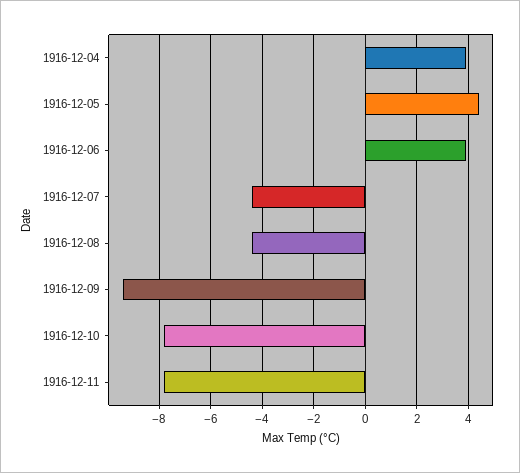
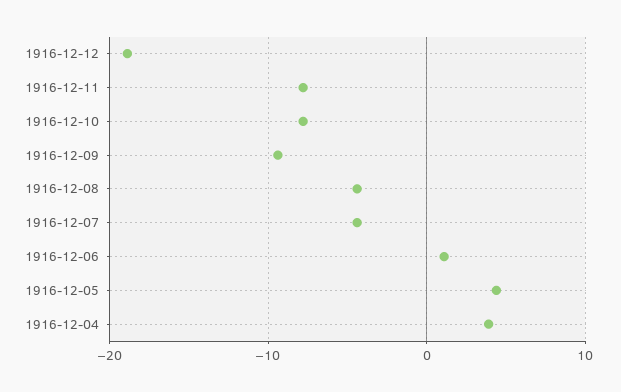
1916-12-06: 4 -> 1
1916-12-12: none -> -19

